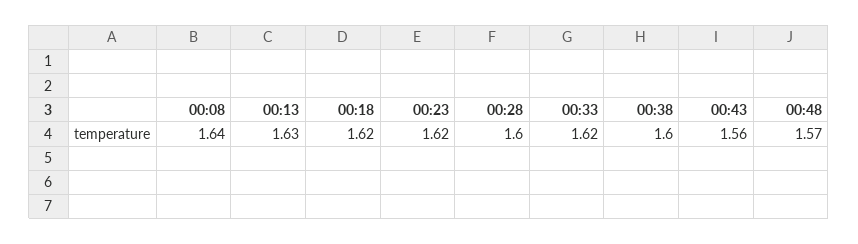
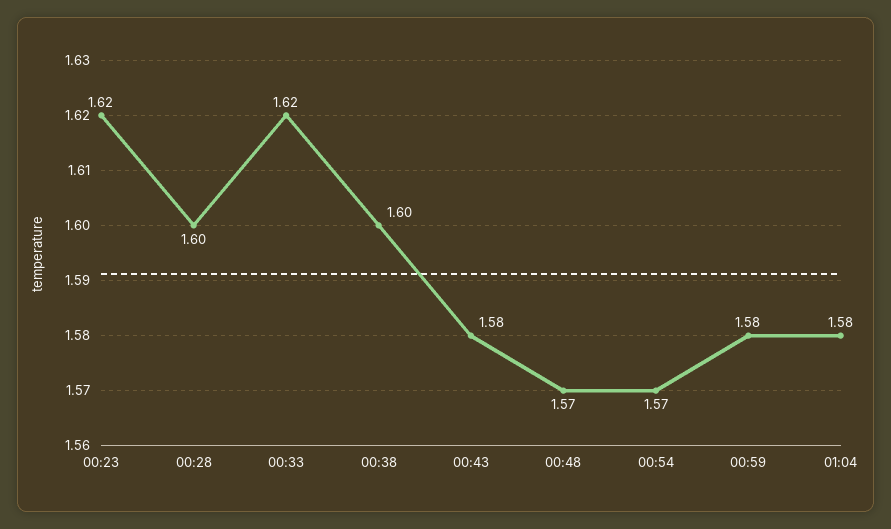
00:08: 1.64 -> none
00:13: 1.63 -> none
00:18: 1.62 -> none
00:43: 1.56 -> 1.58
00:54: none -> 1.57
00:59: none -> 1.58
01:04: none -> 1.58

